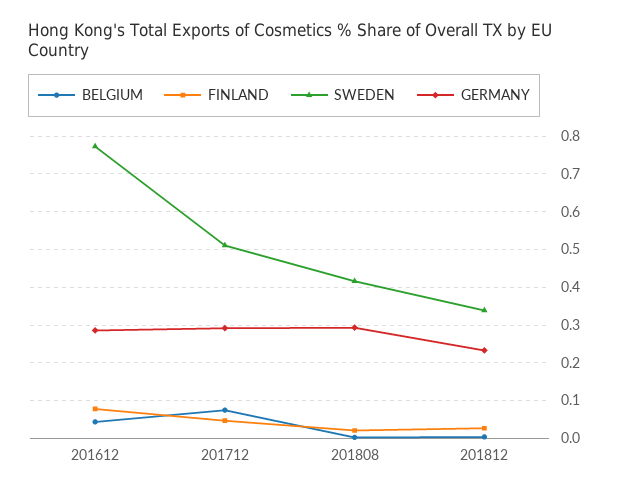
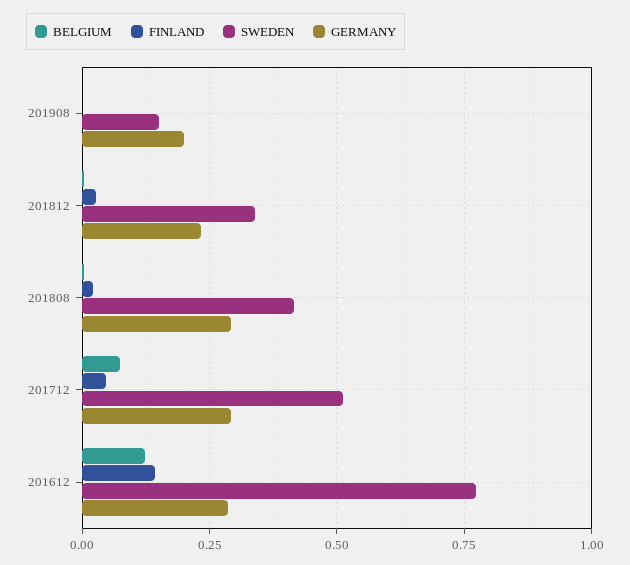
BELGIUM, 201612: 0.04 -> 0.125
FINLAND, 201612: 0.08 -> 0.15
BELGIUM, 201908: none -> 0
FINLAND, 201908: none -> 0
SWEDEN, 201908: none -> 0.15
GERMANY, 201908: none -> 0.2

